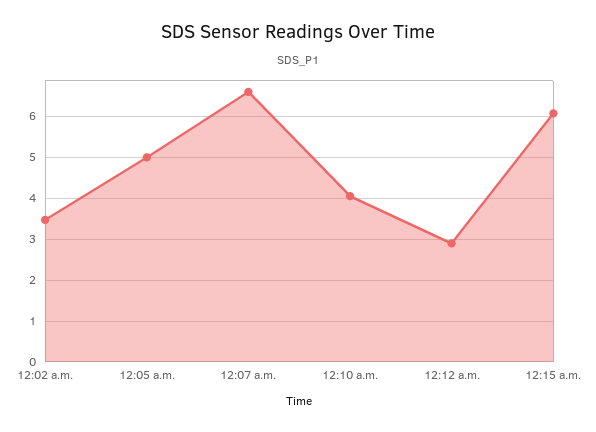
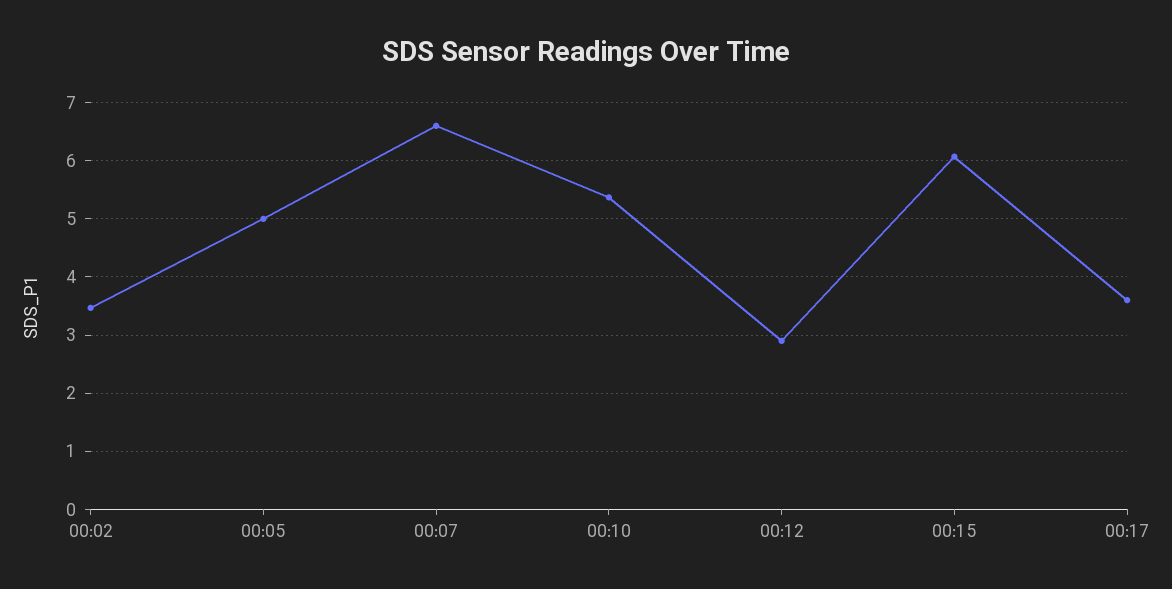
12:10 a.m.: 4 -> 5.4
00:17: none -> 3.6

